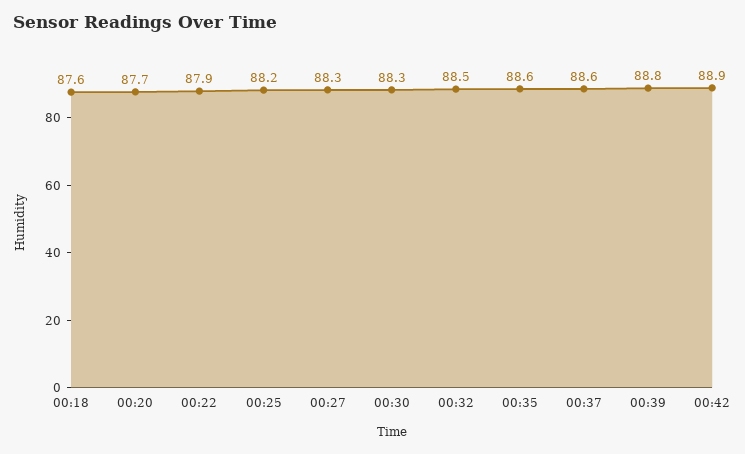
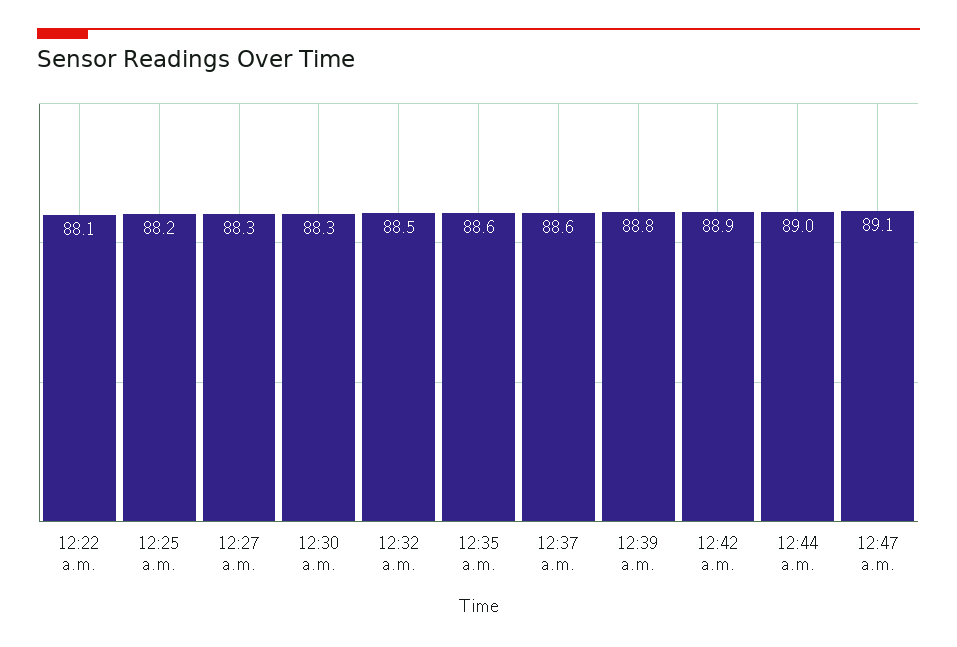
00:18: 87.6 -> none
00:20: 87.7 -> none
00:22: 87.9 -> 88.1
12:44 a.m.: none -> 89
12:47 a.m.: none -> 89.1

